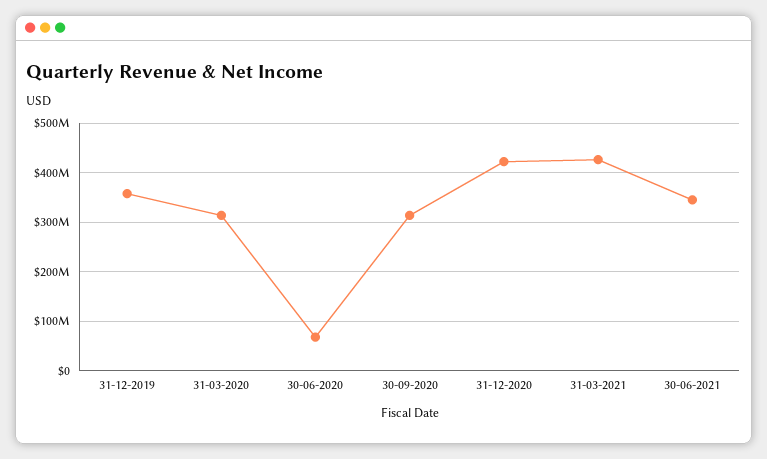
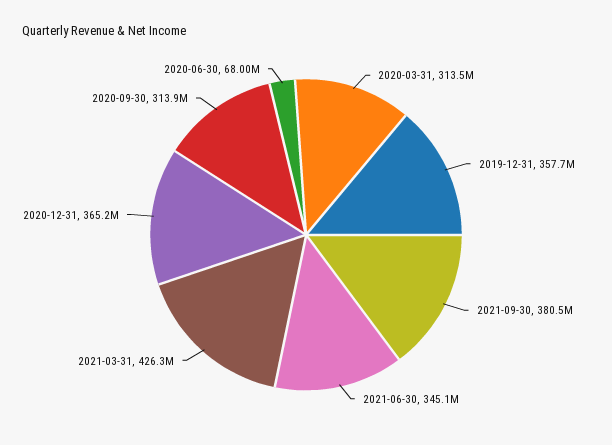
31-12-2020: 420000000 -> 365200000
2021-09-30: none -> 380500000

